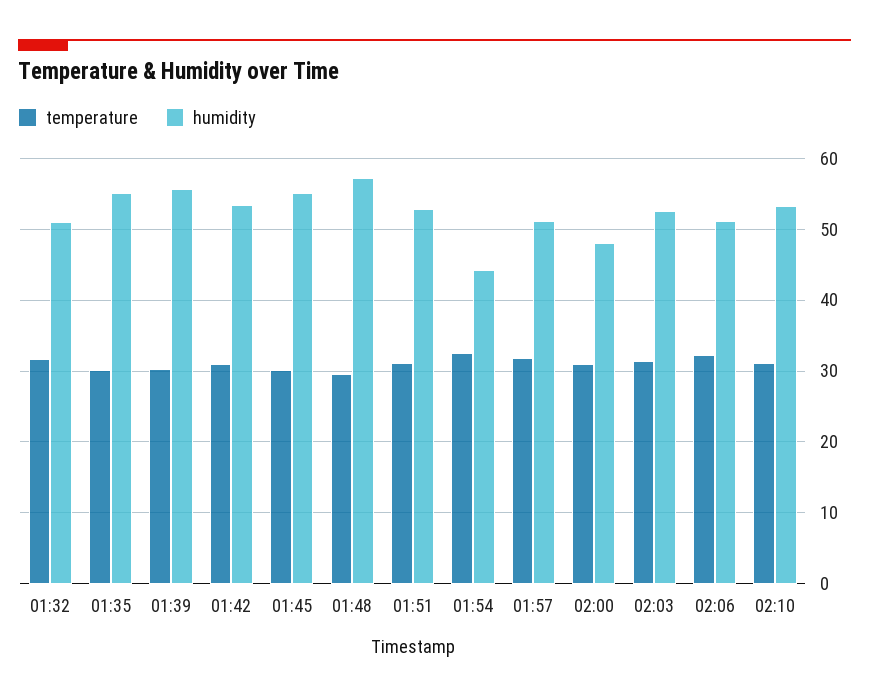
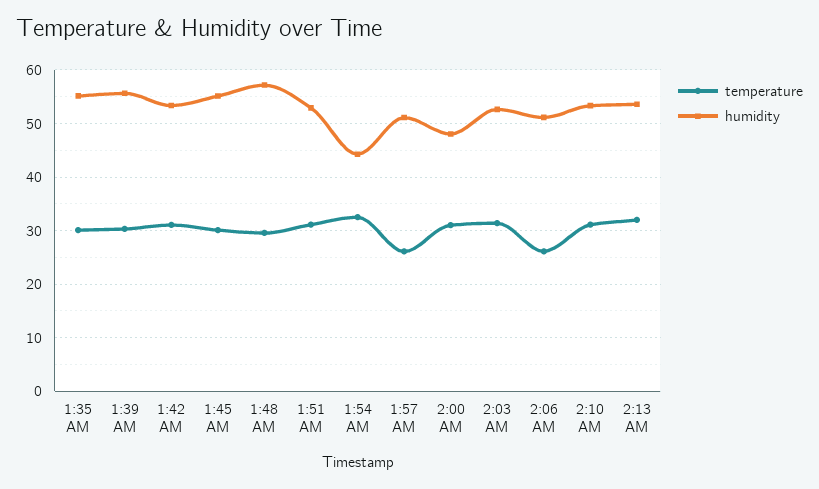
temperature, 01:32: 32 -> none
humidity, 01:32: 51 -> none
temperature, 01:57: 32 -> 26
temperature, 02:06: 32 -> 26
temperature, 2:13 AM: none -> 32
humidity, 2:13 AM: none -> 54

